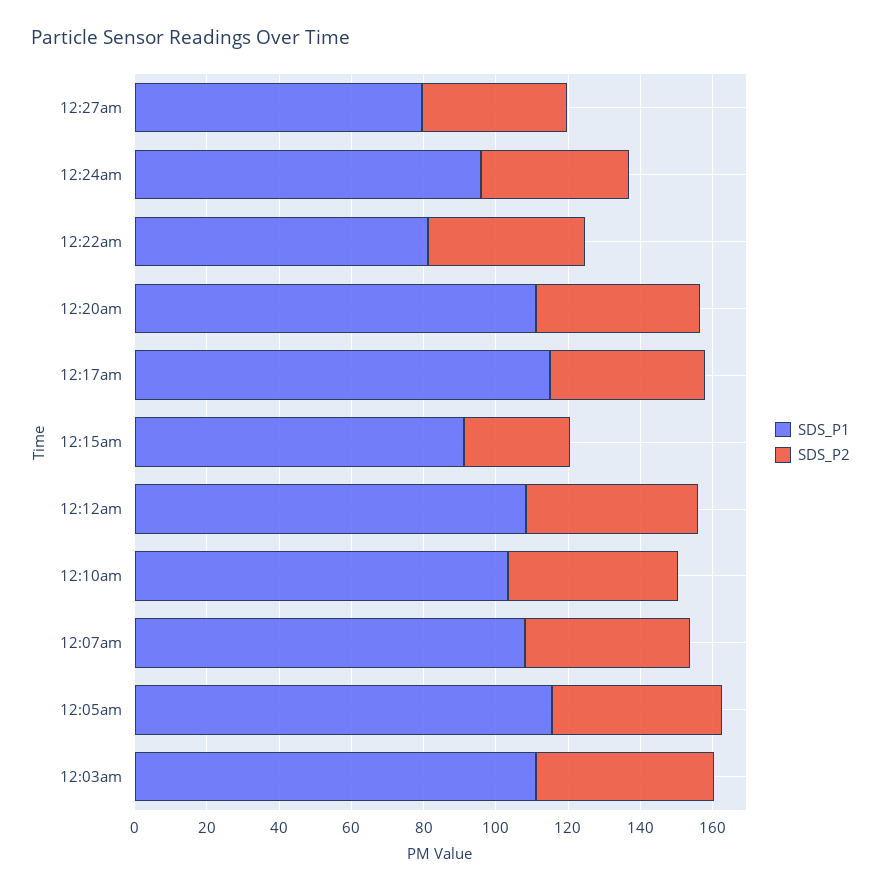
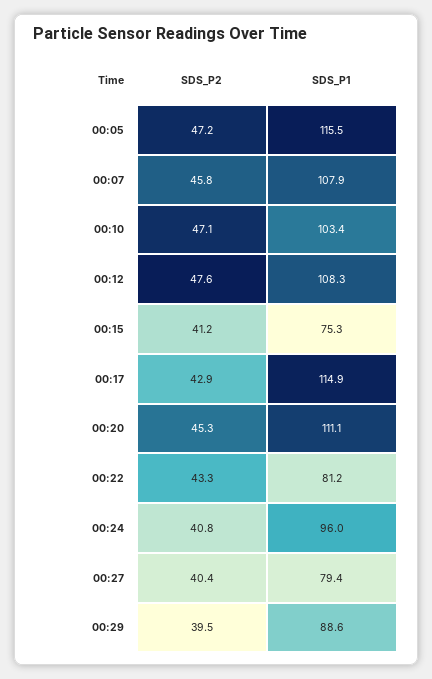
SDS_P1, 12:15am: 90 -> 75.3
SDS_P2, 12:15am: 30 -> 41.2
SDS_P1, 12:03am: 110 -> none
SDS_P2, 12:03am: 50 -> none
SDS_P2, 00:29: none -> 39.5
SDS_P1, 00:29: none -> 88.6

